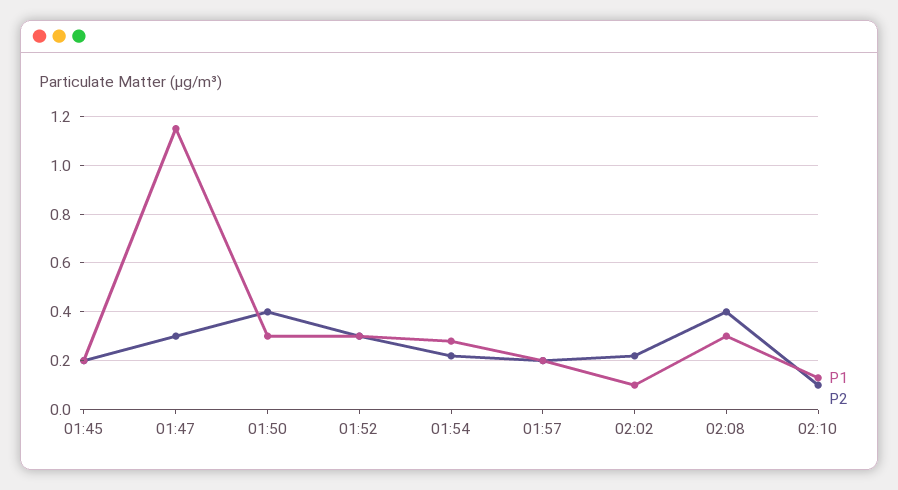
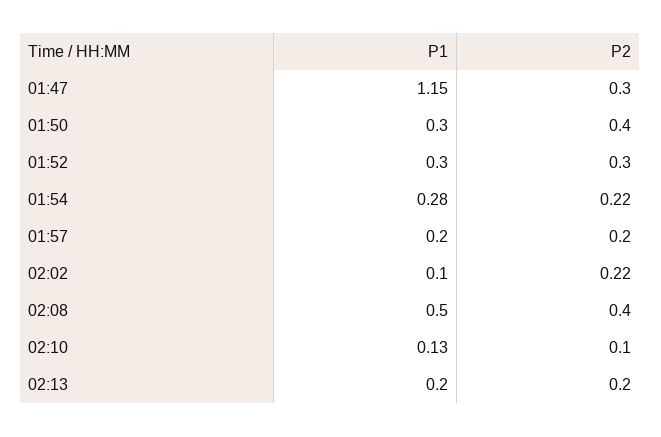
P1, 01:45: 0.2 -> none
P2, 01:45: 0.2 -> none
P1, 02:08: 0.3 -> 0.5
P1, 02:13: none -> 0.2
P2, 02:13: none -> 0.2

